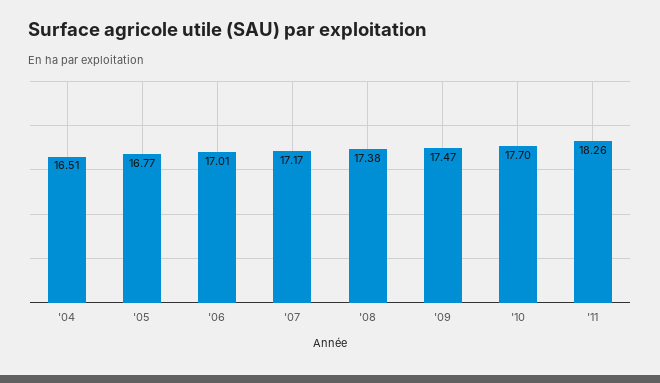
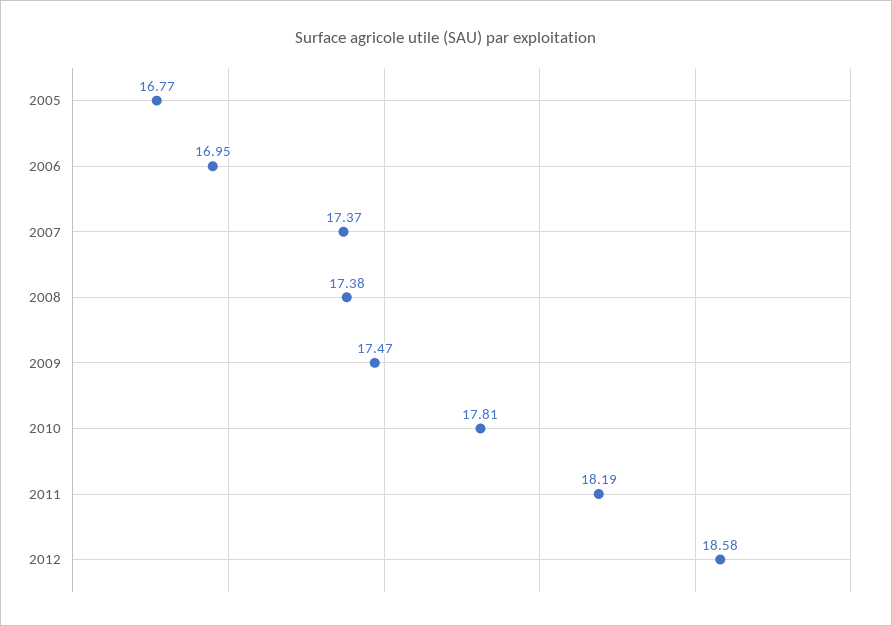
'04: 16.51 -> none
'06: 17.01 -> 16.95
'07: 17.17 -> 17.37
'10: 17.7 -> 17.81
'11: 18.26 -> 18.19
2012: none -> 18.58

